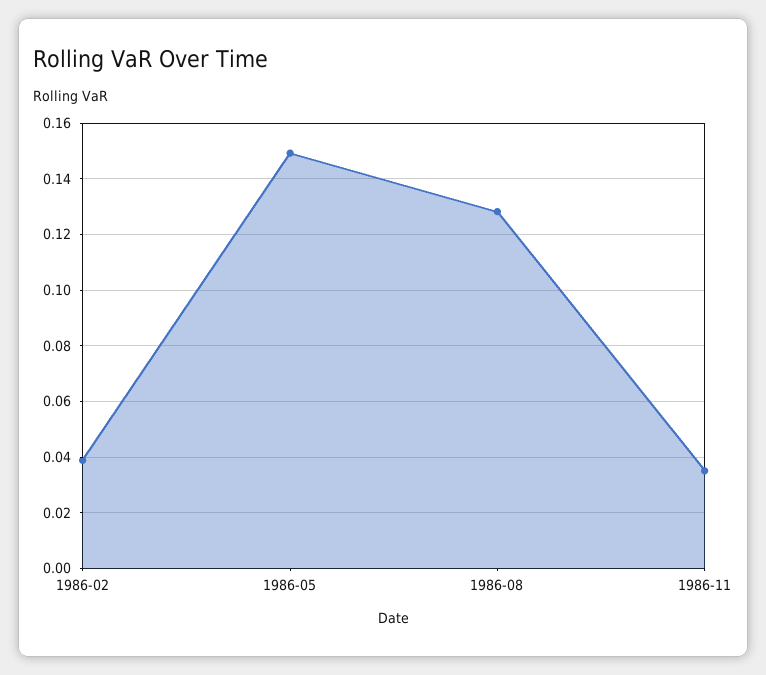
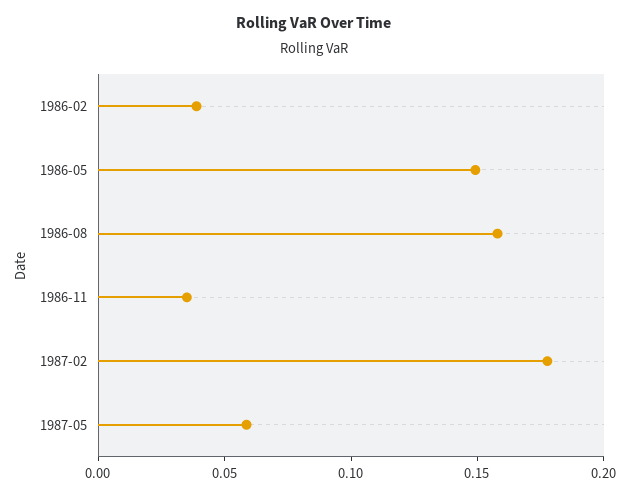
1986-08: 0.1275 -> 0.16
1987-02: none -> 0.18
1987-05: none -> 0.06

